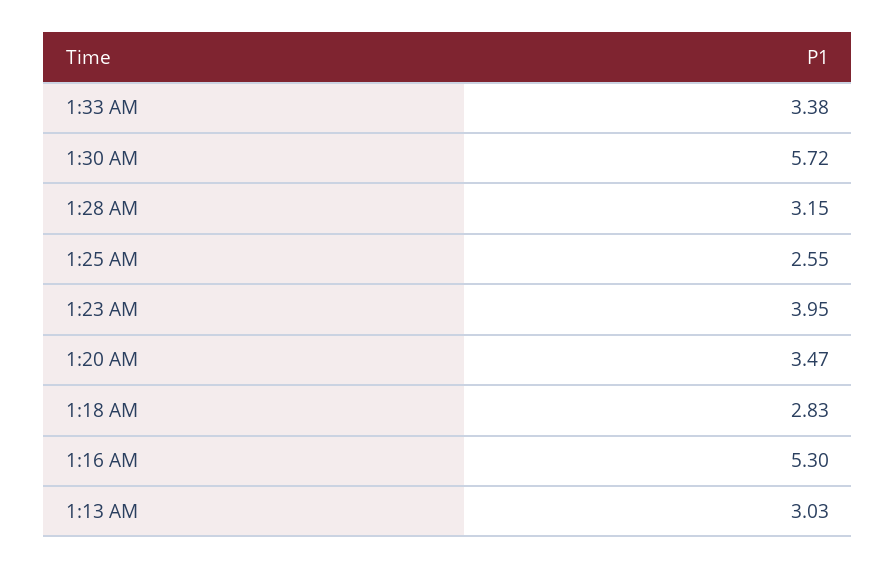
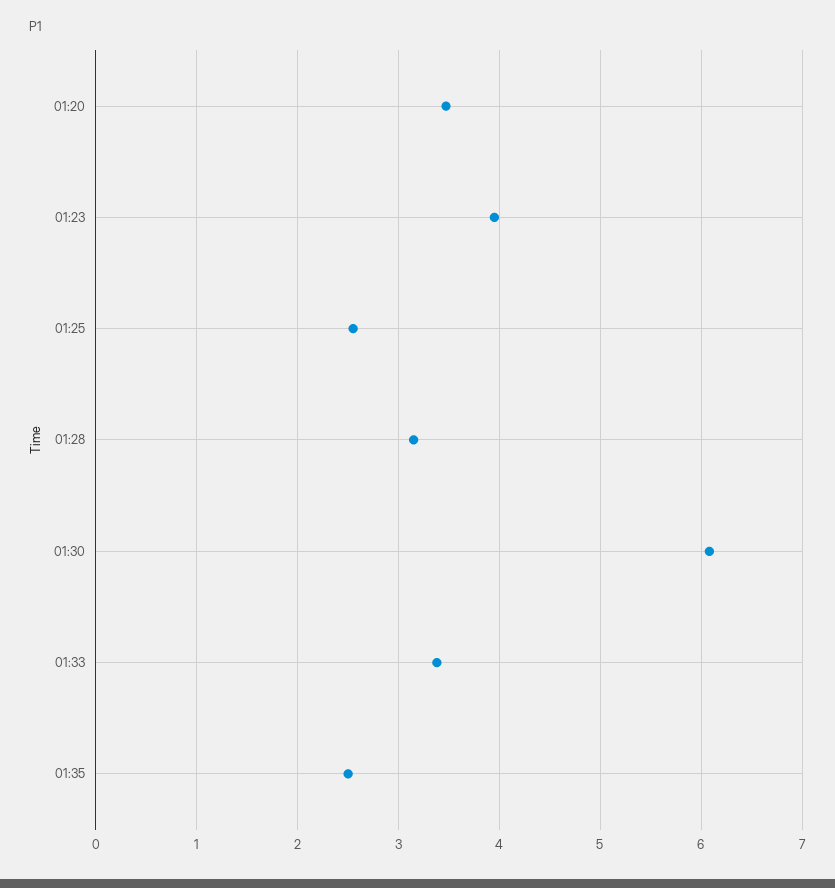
1:30 AM: 5.72 -> 6.1
1:18 AM: 2.83 -> none
1:16 AM: 5.3 -> none
1:13 AM: 3.03 -> none
01:35: none -> 2.5

